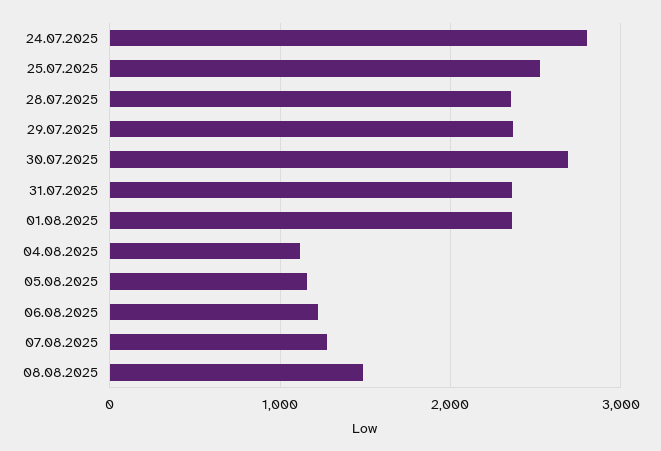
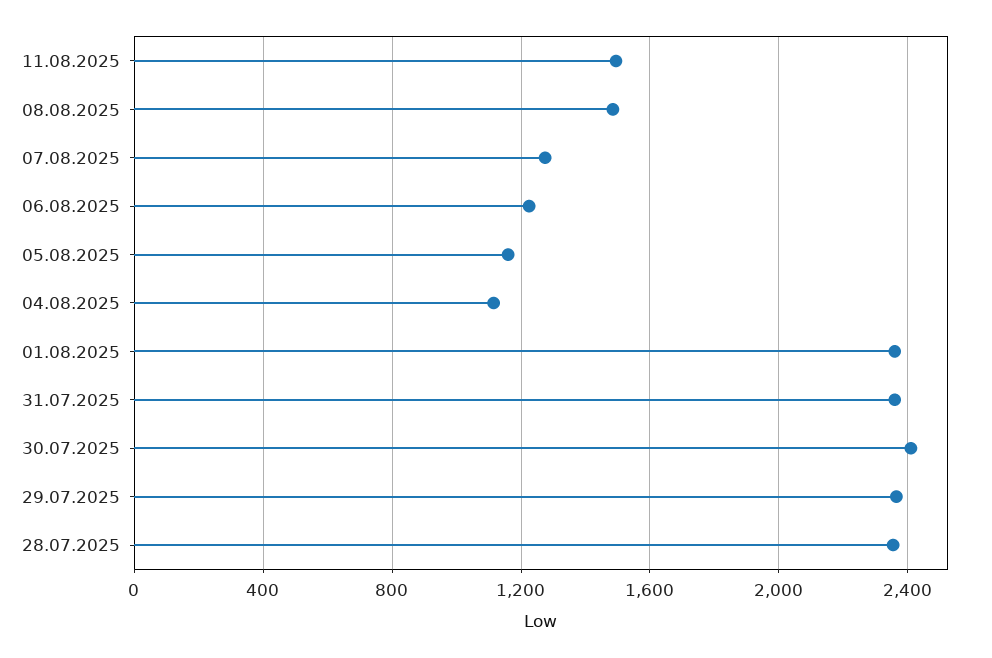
24.07.2025: 2800 -> none
25.07.2025: 2500 -> none
30.07.2025: 2700 -> 2400
11.08.2025: none -> 1500

